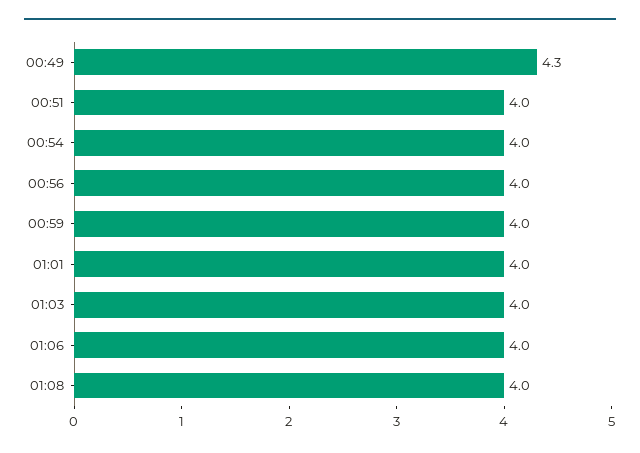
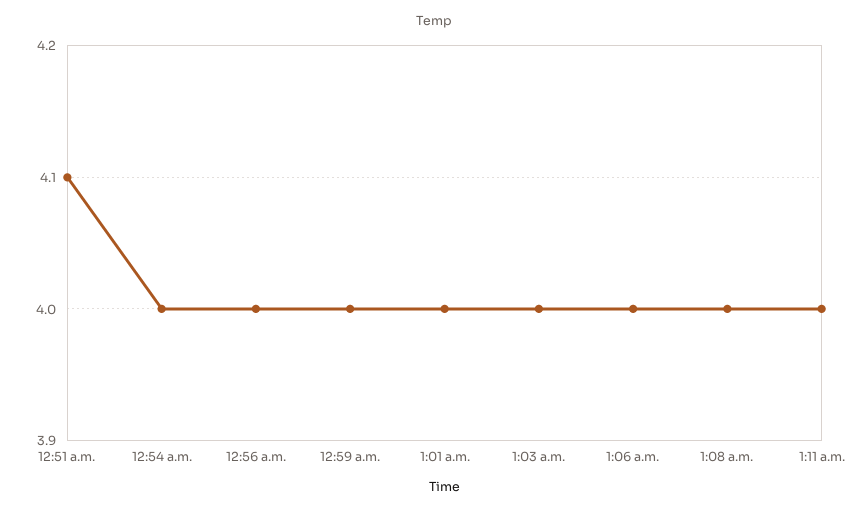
00:49: 4.3 -> none
00:51: 4 -> 4.1
1:11 a.m.: none -> 4

